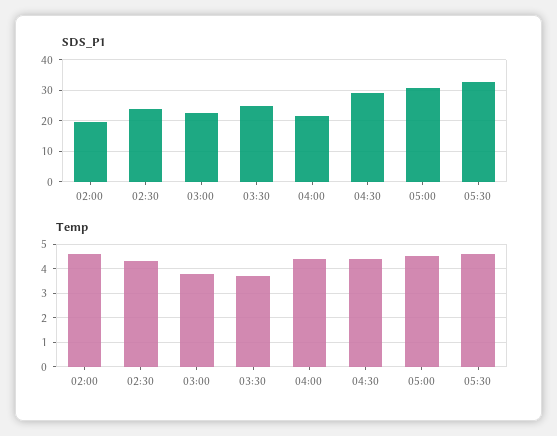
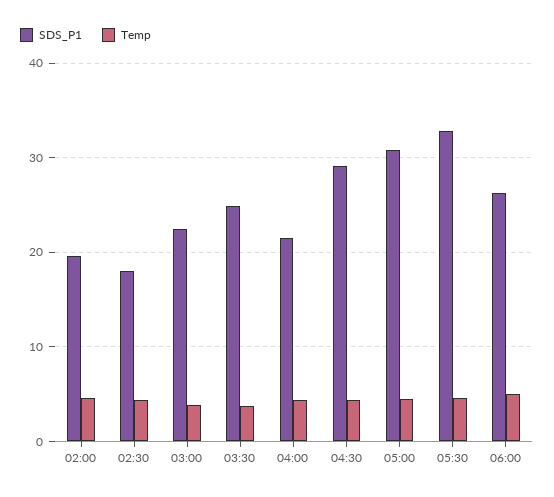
SDS_P1, 02:30: 24 -> 18
SDS_P1, 06:00: none -> 26
Temp, 06:00: none -> 5

